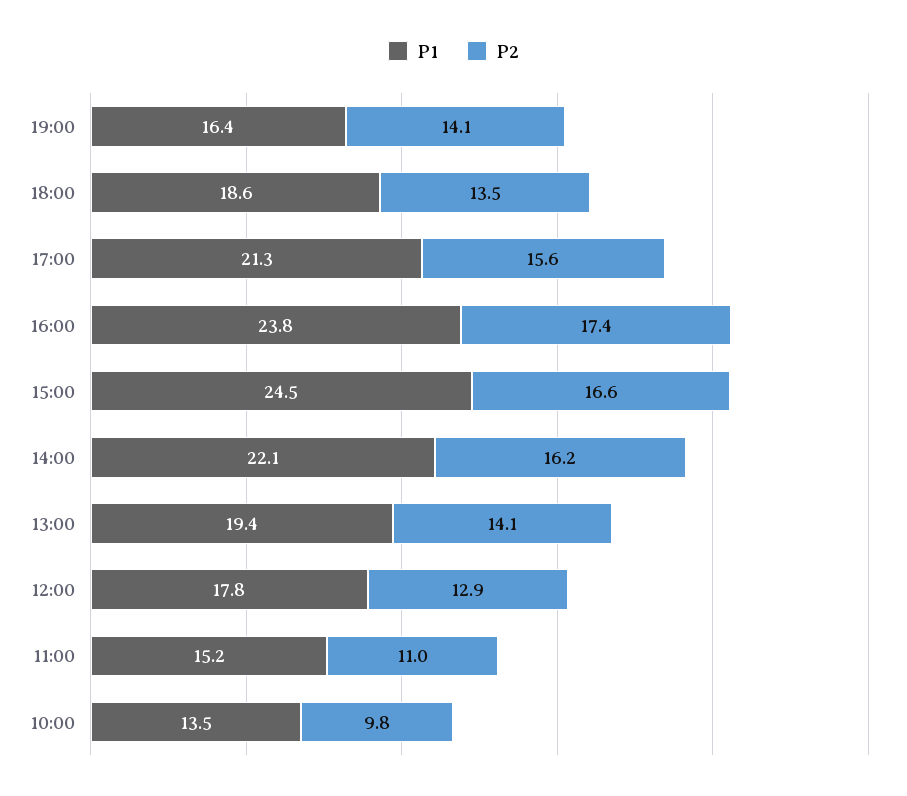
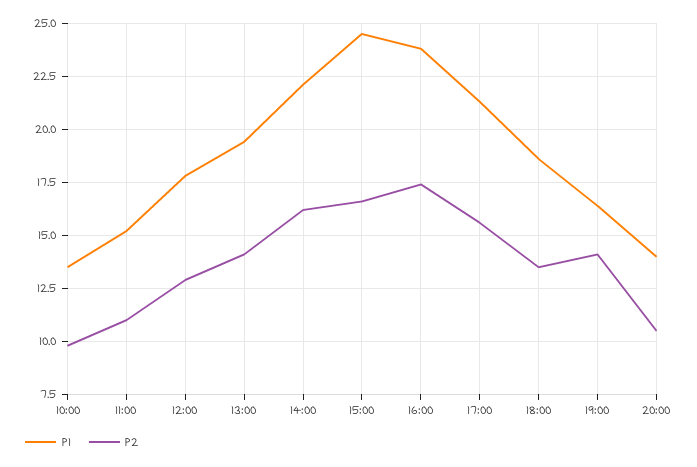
P1, 20:00: none -> 14
P2, 20:00: none -> 10.5

